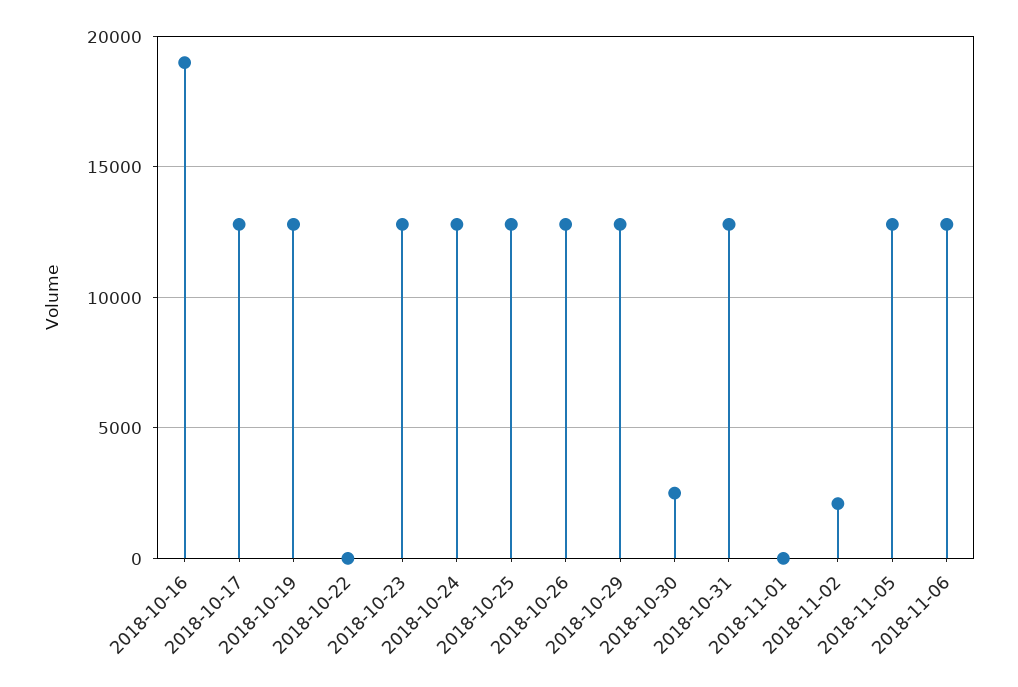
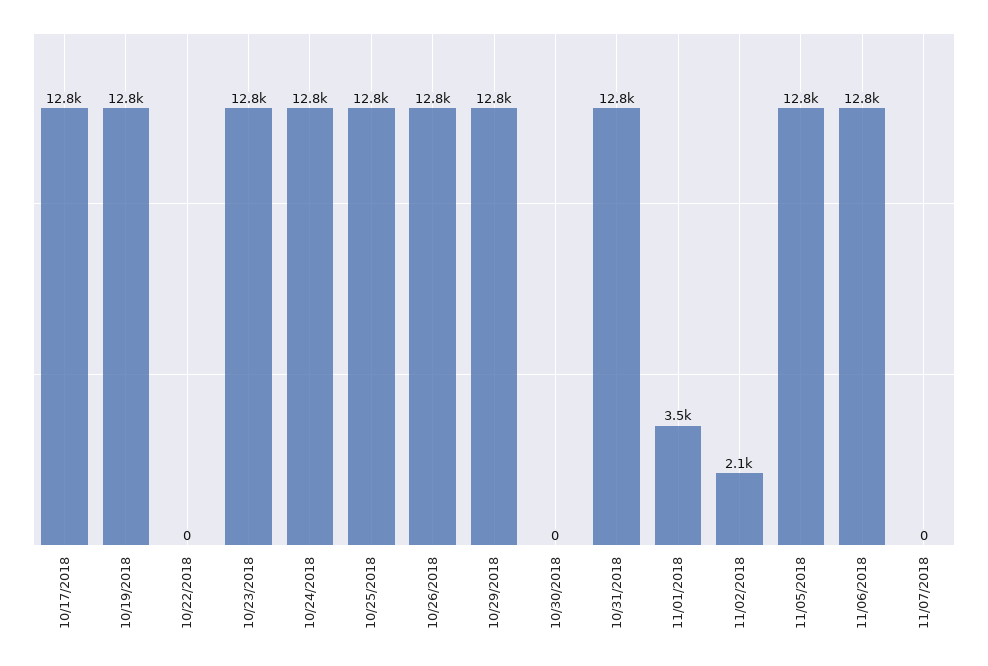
2018-10-16: 19000 -> none
2018-10-30: 2500 -> 0
2018-11-01: 0 -> 3500
11/07/2018: none -> 0

